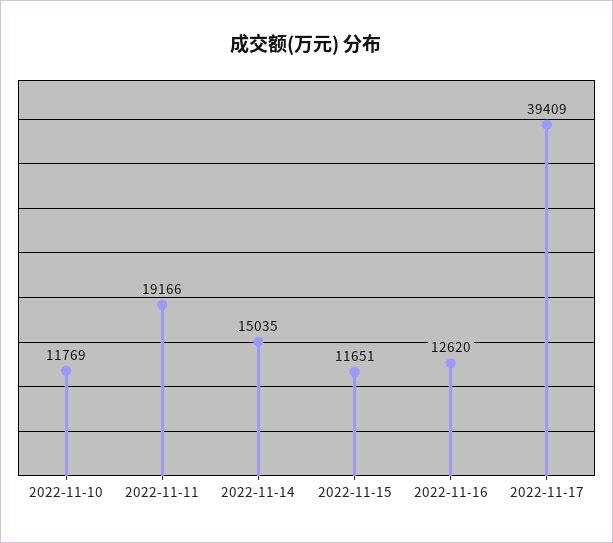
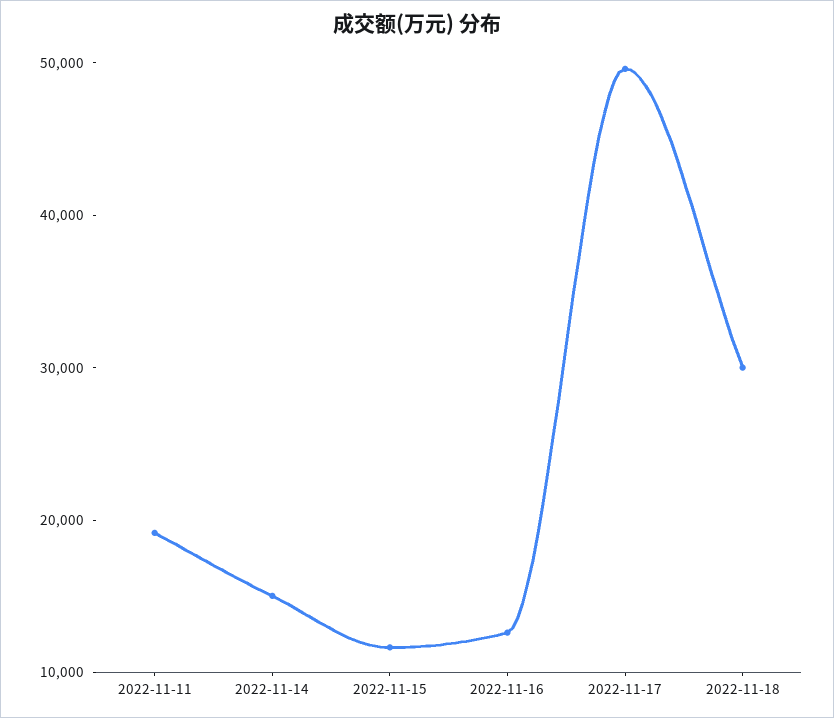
2022-11-10: 11769 -> none
2022-11-17: 39409 -> 50000
2022-11-18: none -> 30000

